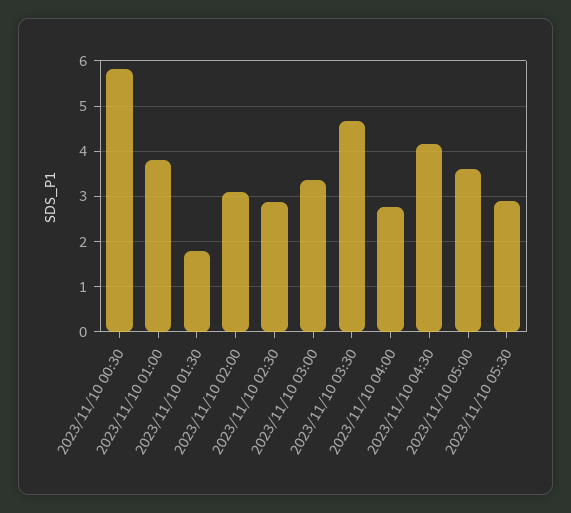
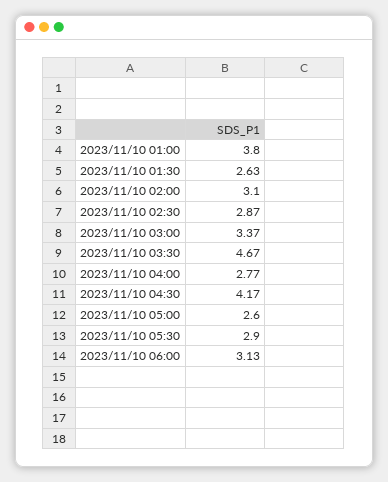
2023/11/10 00:30: 5.8 -> none
2023/11/10 01:30: 1.8 -> 2.63
2023/11/10 05:00: 3.6 -> 2.6
2023/11/10 06:00: none -> 3.13

